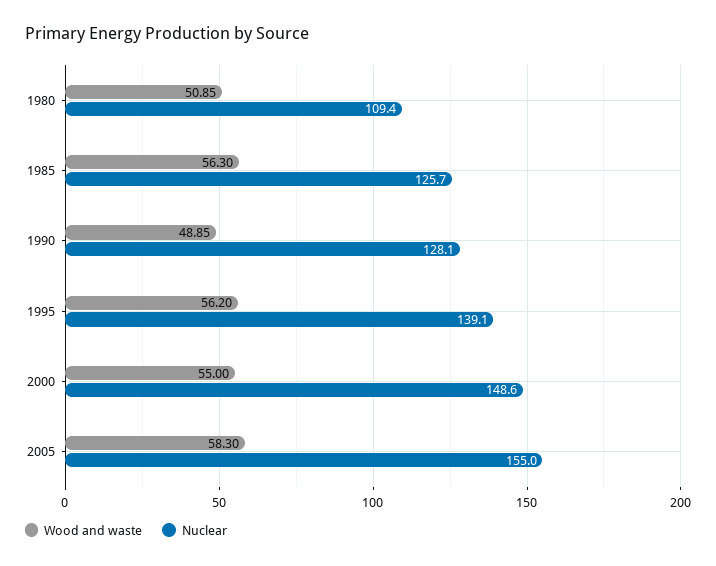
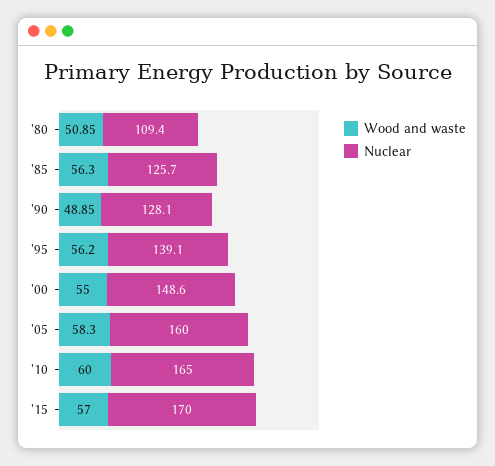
Nuclear, 2005: 155 -> 160
Wood and waste, '10: none -> 60
Nuclear, '10: none -> 165
Wood and waste, '15: none -> 57
Nuclear, '15: none -> 170

